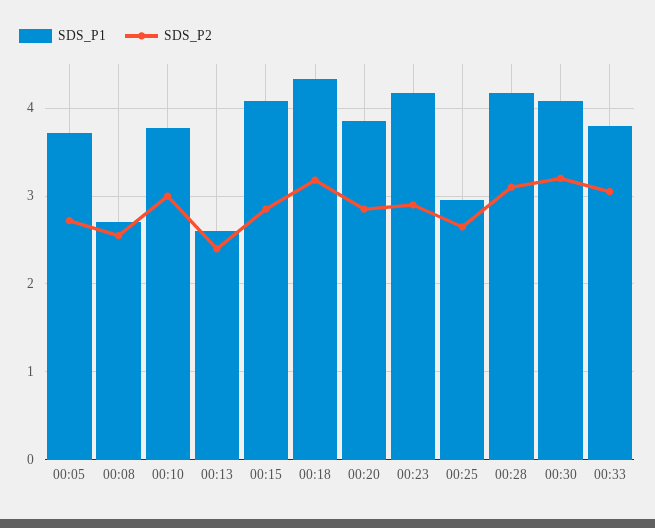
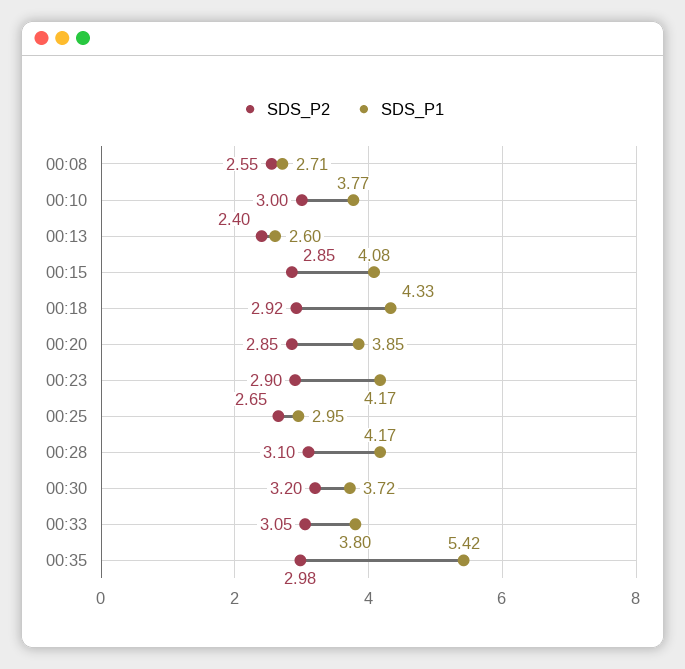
SDS_P1, 00:05: 3.7 -> none
SDS_P2, 00:05: 2.7 -> none
SDS_P2, 00:18: 3.2 -> 2.92
SDS_P1, 00:30: 4.1 -> 3.72
SDS_P2, 00:35: none -> 2.98
SDS_P1, 00:35: none -> 5.42

